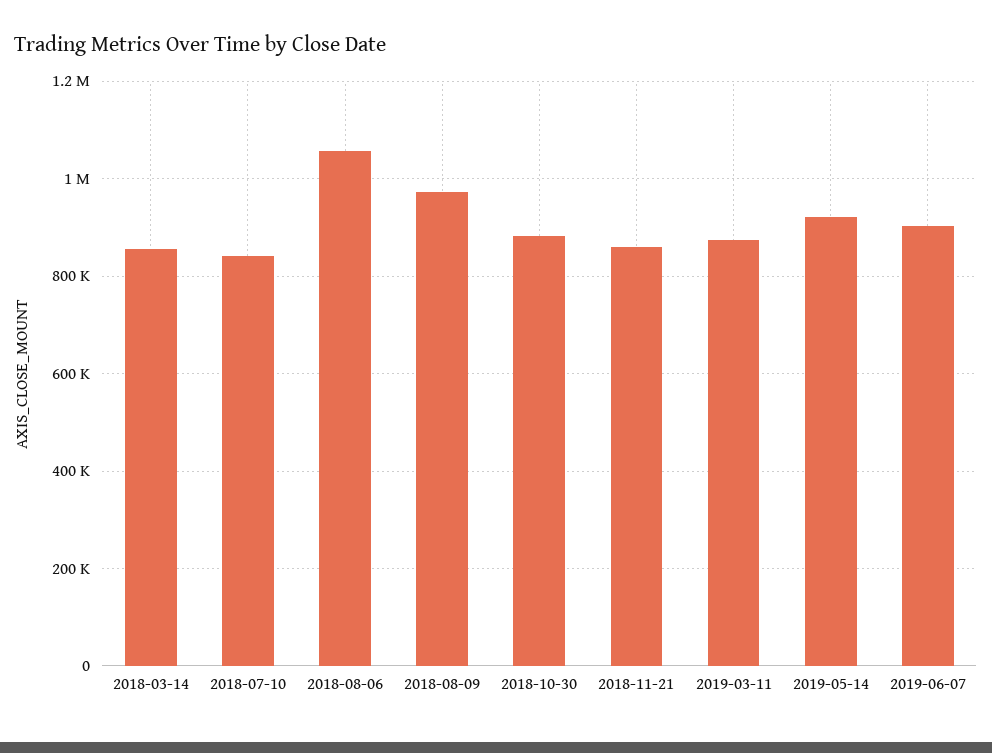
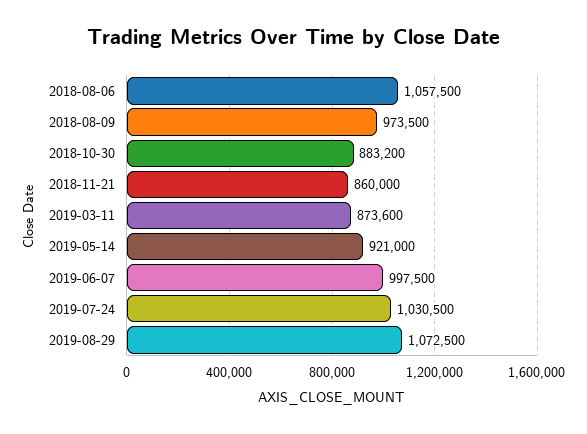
2018-03-14: 860000 -> none
2018-07-10: 840000 -> none
2019-06-07: 900000 -> 997500
2019-07-24: none -> 1030500
2019-08-29: none -> 1072500

